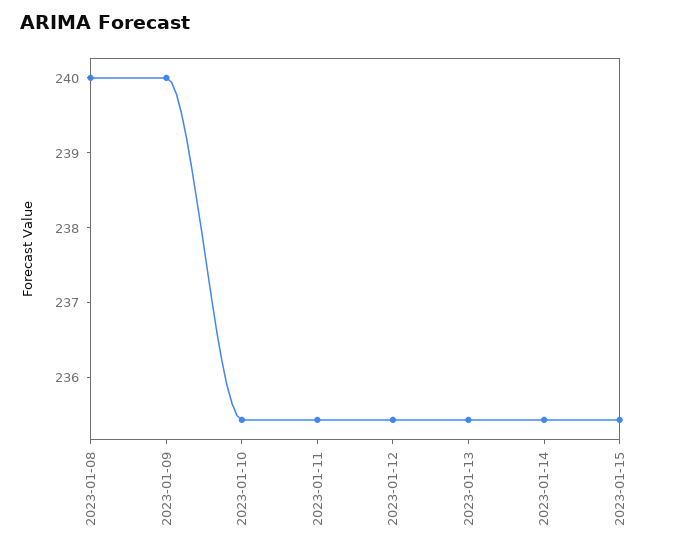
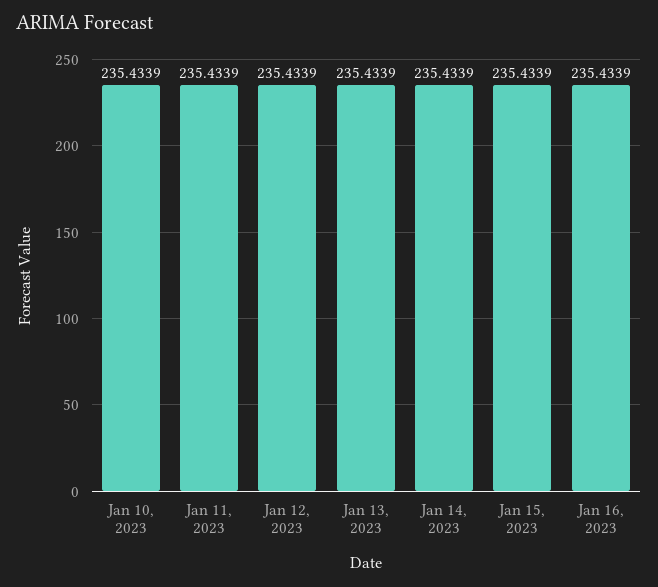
2023-01-08: 240 -> none
2023-01-09: 240 -> none
Jan 16, 2023: none -> 235.4339

